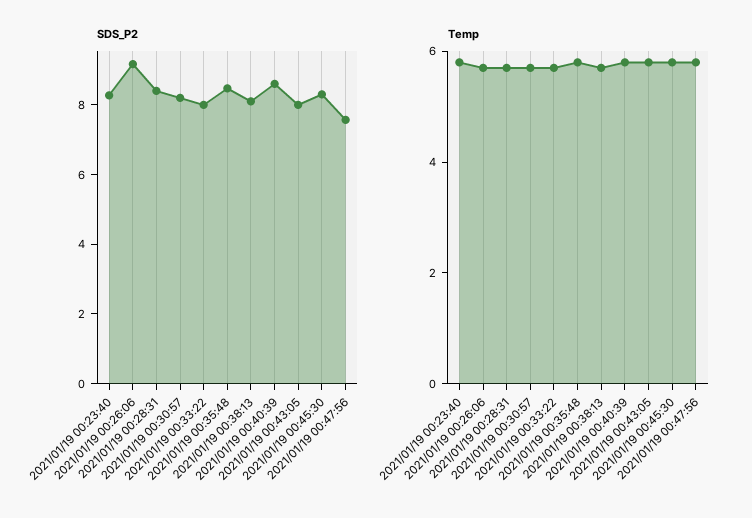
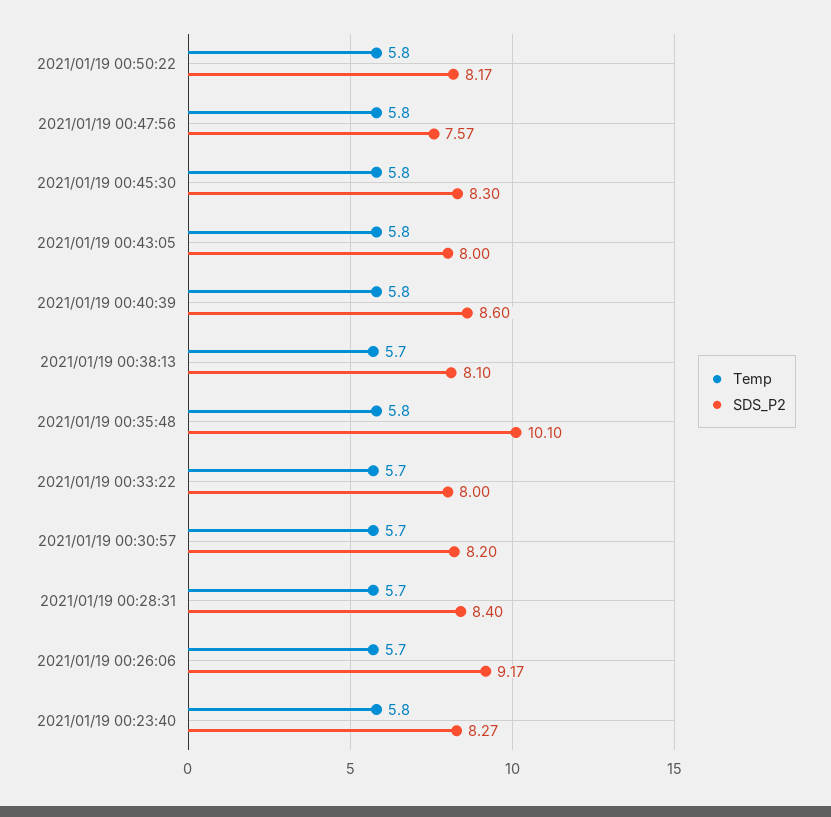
SDS_P2, 2021/01/19 00:35:48: 8.5 -> 10.1
Temp, 2021/01/19 00:50:22: none -> 5.8
SDS_P2, 2021/01/19 00:50:22: none -> 8.17

